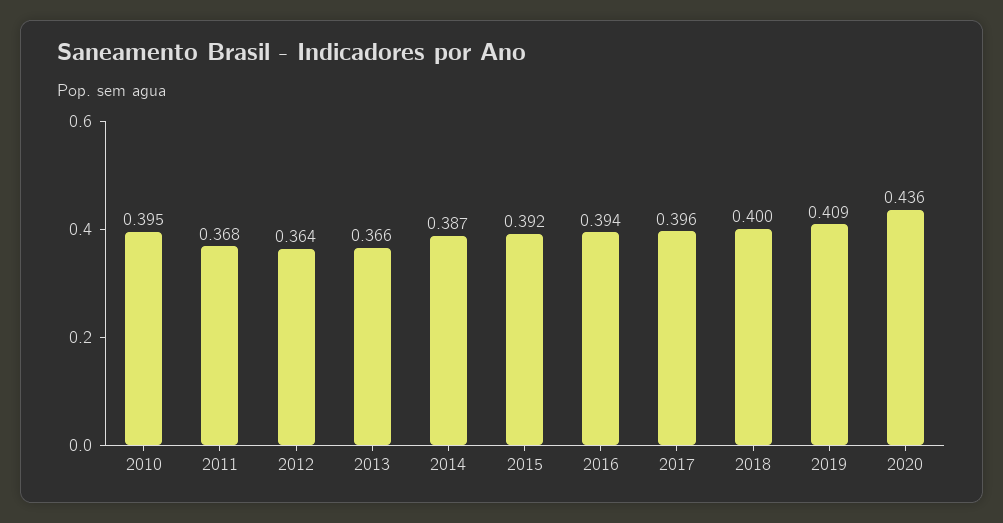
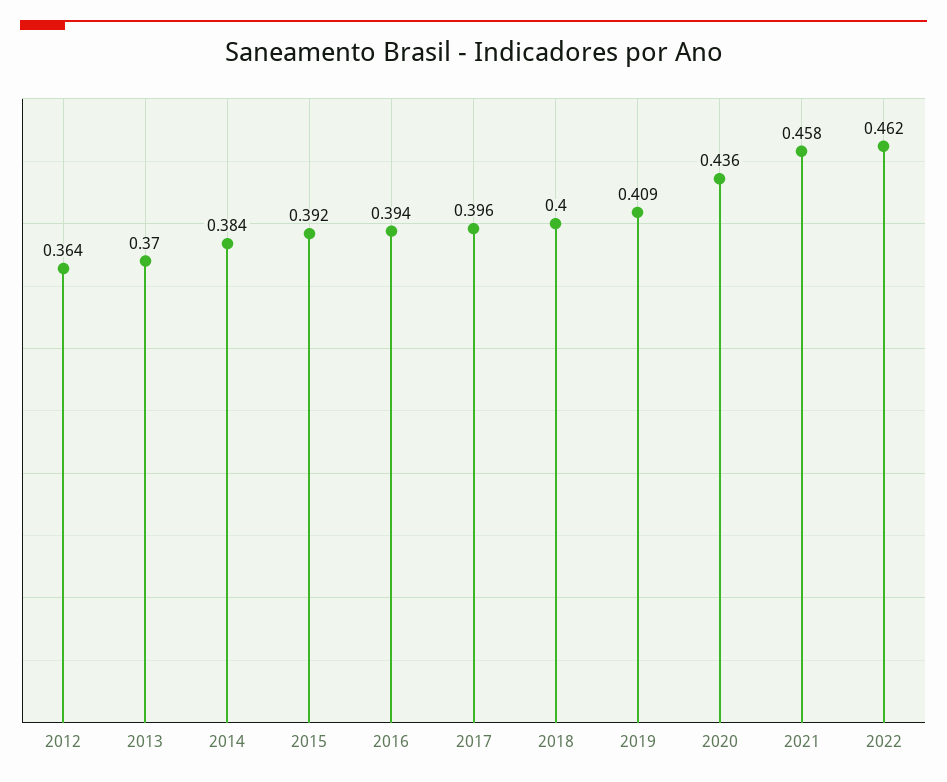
2010: 0.395 -> none
2011: 0.368 -> none
2013: 0.366 -> 0.37
2014: 0.387 -> 0.384
2021: none -> 0.458
2022: none -> 0.462

